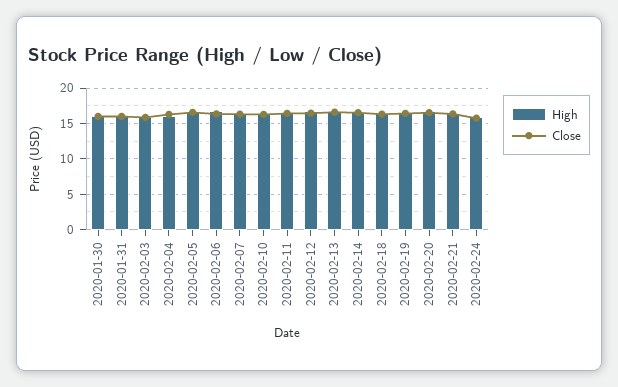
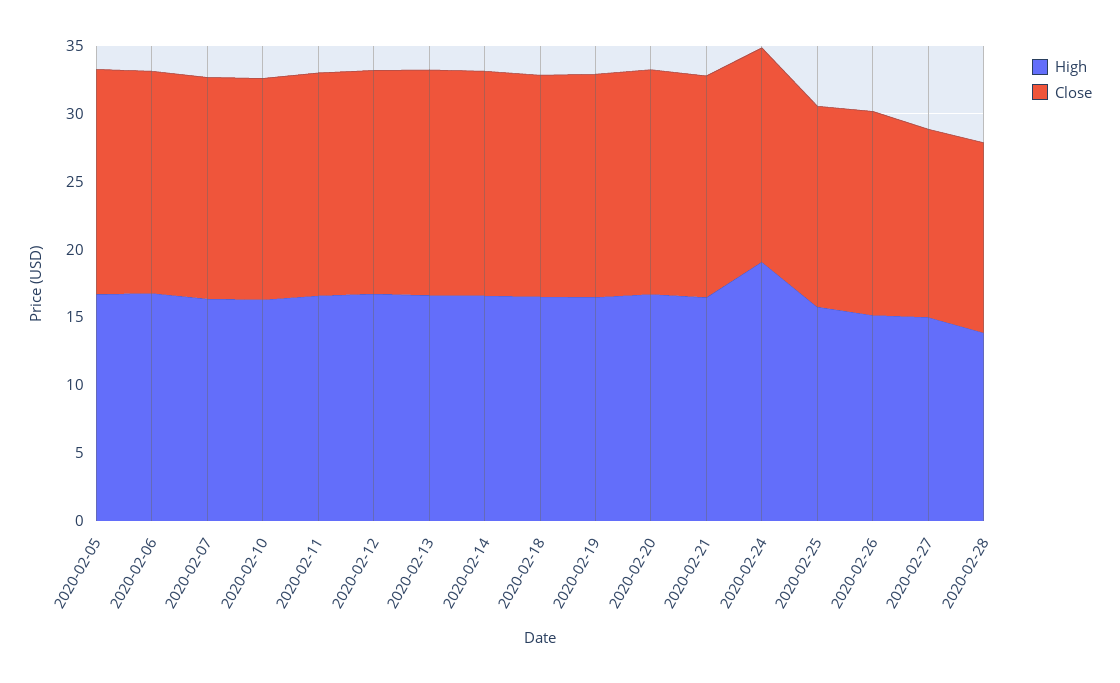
High, 2020-01-30: 16 -> none
Close, 2020-01-30: 16 -> none
High, 2020-01-31: 16 -> none
Close, 2020-01-31: 16 -> none
High, 2020-02-03: 16 -> none
Close, 2020-02-03: 16 -> none
High, 2020-02-04: 16 -> none
Close, 2020-02-04: 16 -> none
High, 2020-02-24: 16 -> 19
High, 2020-02-25: none -> 16
Close, 2020-02-25: none -> 15
High, 2020-02-26: none -> 15
Close, 2020-02-26: none -> 15
High, 2020-02-27: none -> 15
Close, 2020-02-27: none -> 14
High, 2020-02-28: none -> 14
Close, 2020-02-28: none -> 14

